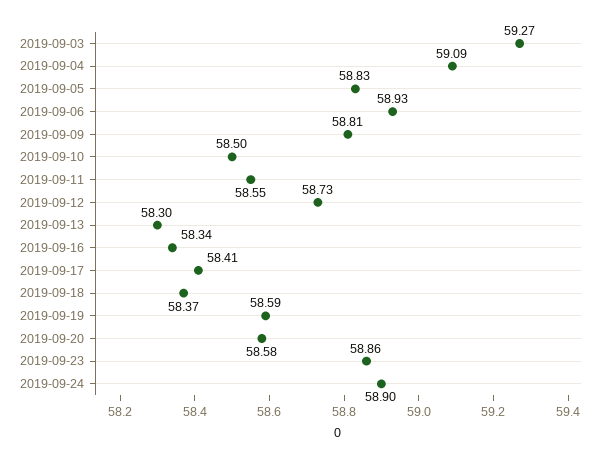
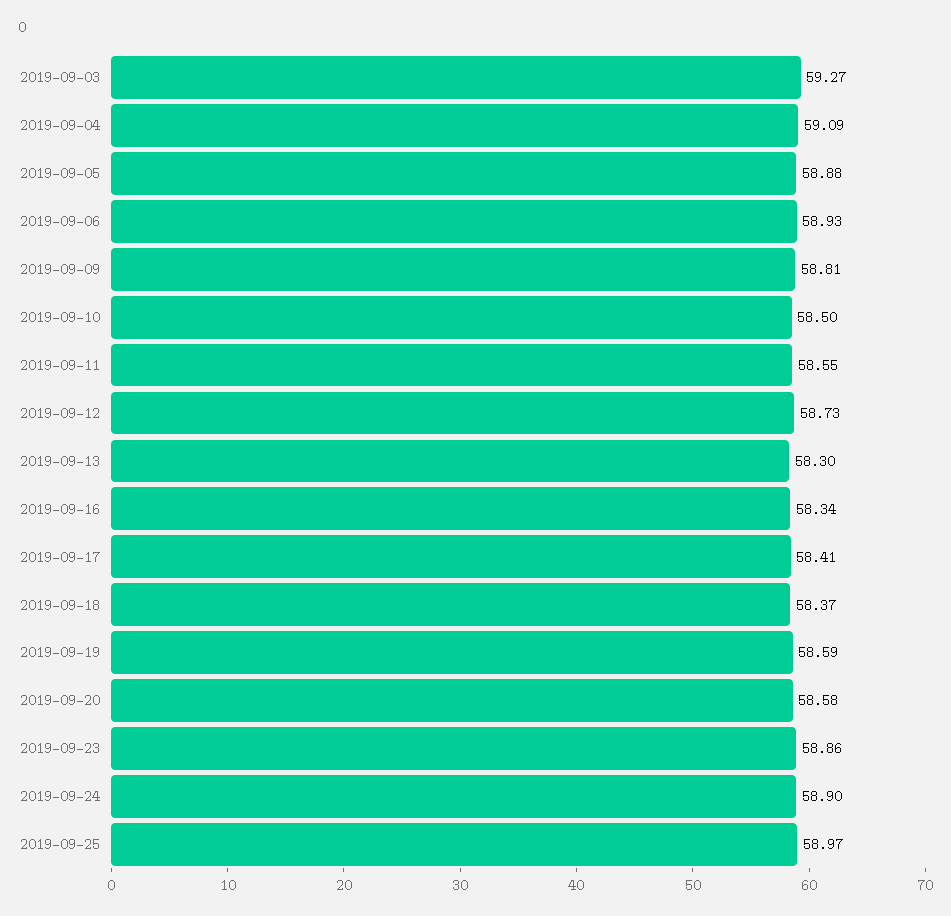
2019-09-05: 58.83 -> 58.88
2019-09-25: none -> 58.97

